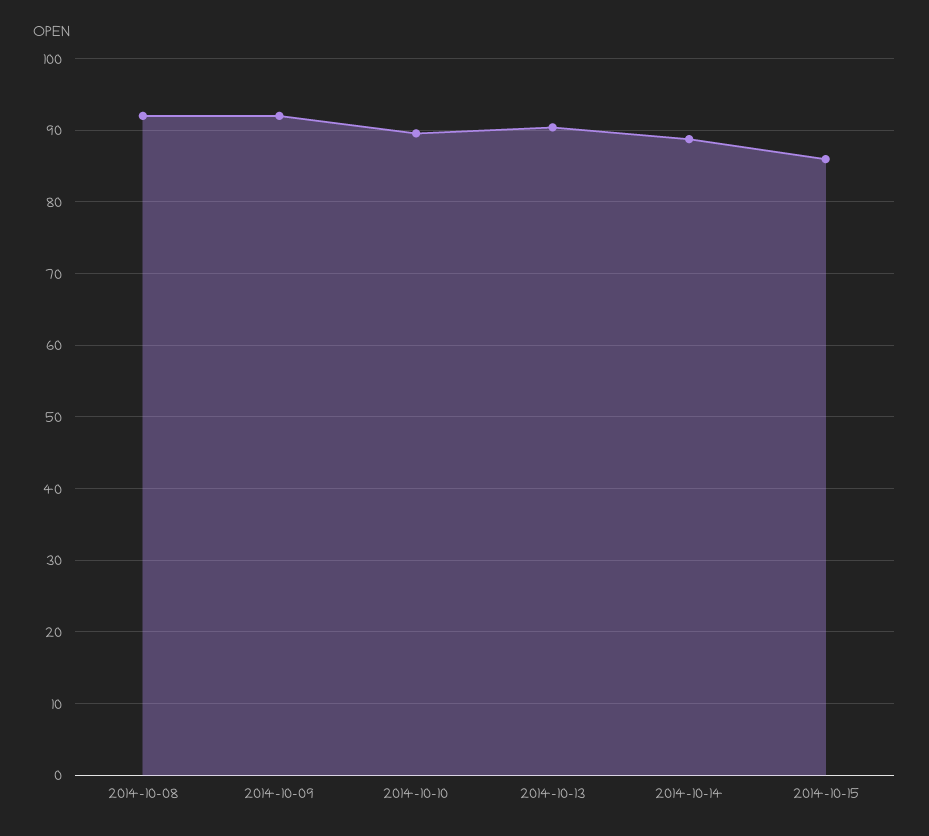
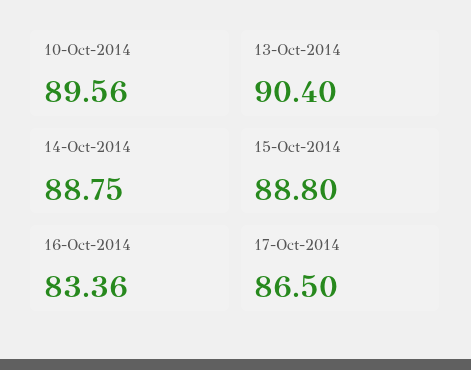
2014-10-08: 92 -> none
2014-10-09: 92 -> none
2014-10-15: 86 -> 88.8
16-Oct-2014: none -> 83.36
17-Oct-2014: none -> 86.5

